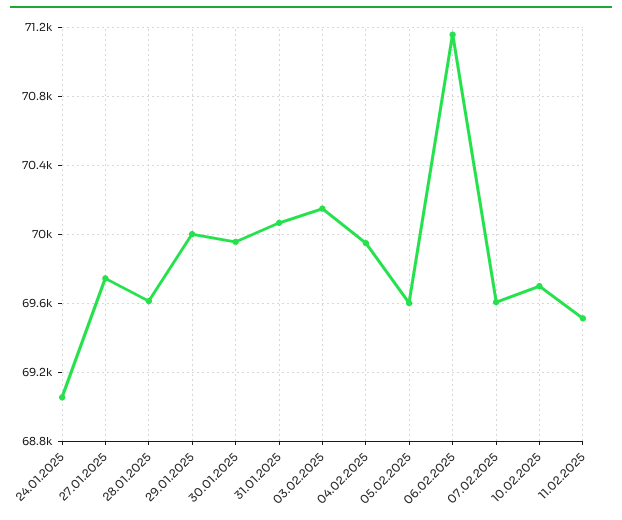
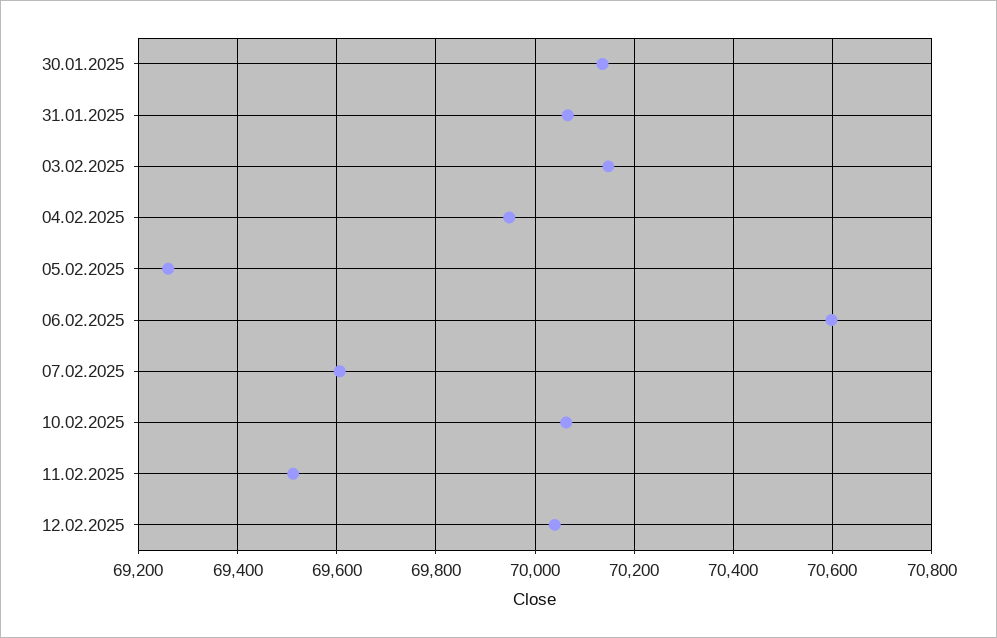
24.01.2025: 69050 -> none
27.01.2025: 69750 -> none
28.01.2025: 69600 -> none
29.01.2025: 70000 -> none
30.01.2025: 69950 -> 70140
05.02.2025: 69600 -> 69260
06.02.2025: 71150 -> 70600
10.02.2025: 69700 -> 70060
12.02.2025: none -> 70040

